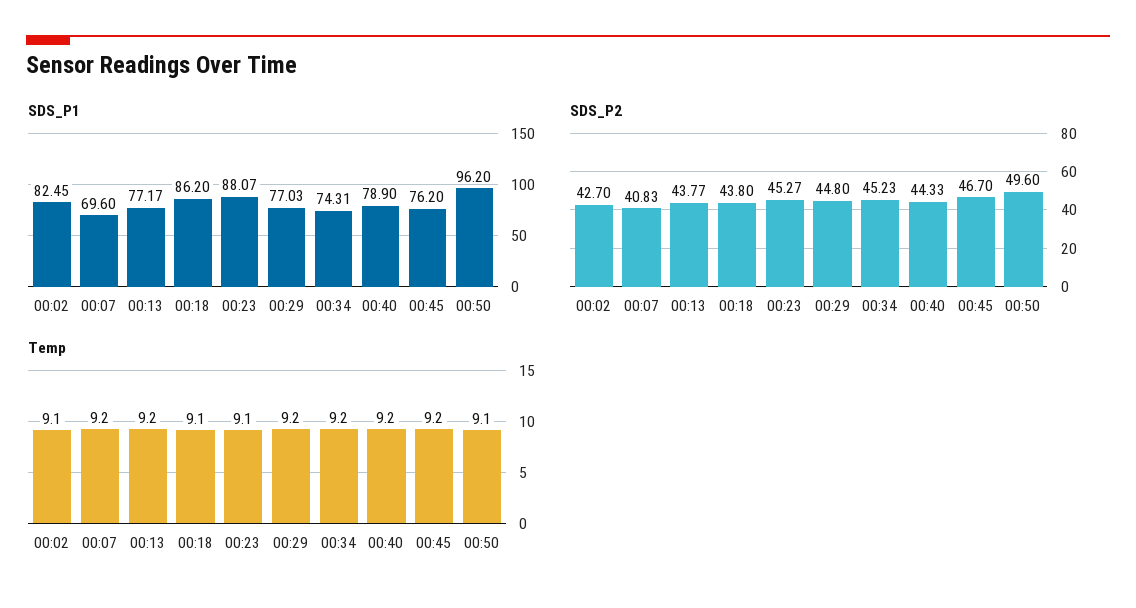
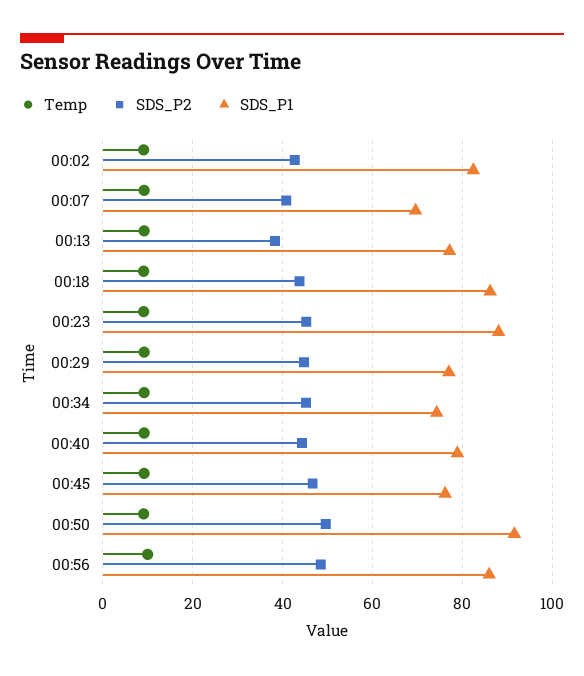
SDS_P1, 00:50: 96.2 -> 92
SDS_P2, 00:13: 43.77 -> 38
Temp, 00:56: none -> 10
SDS_P2, 00:56: none -> 48
SDS_P1, 00:56: none -> 86

